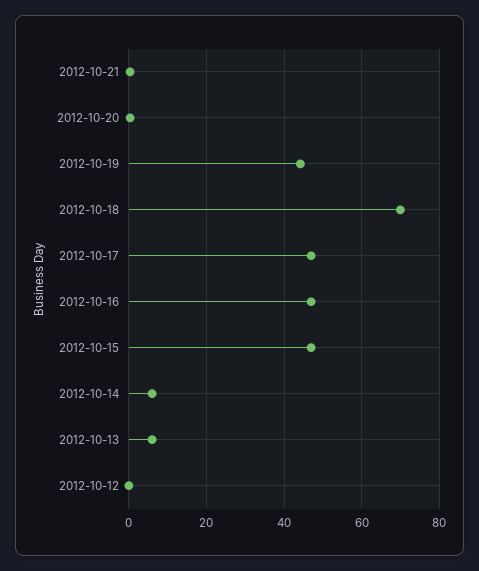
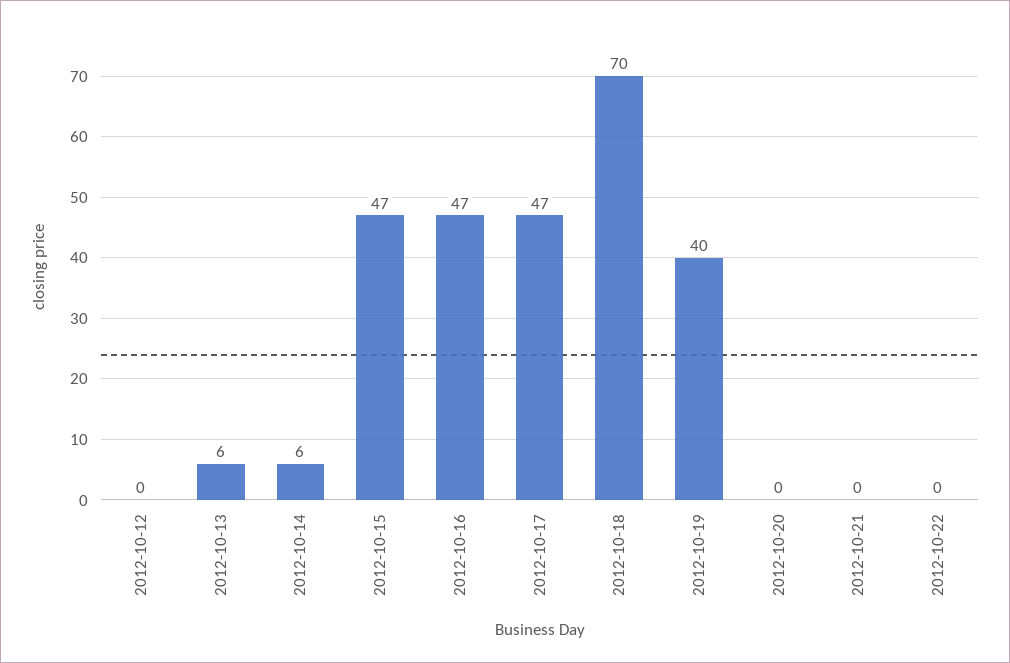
2012-10-19: 44 -> 40
2012-10-22: none -> 0

